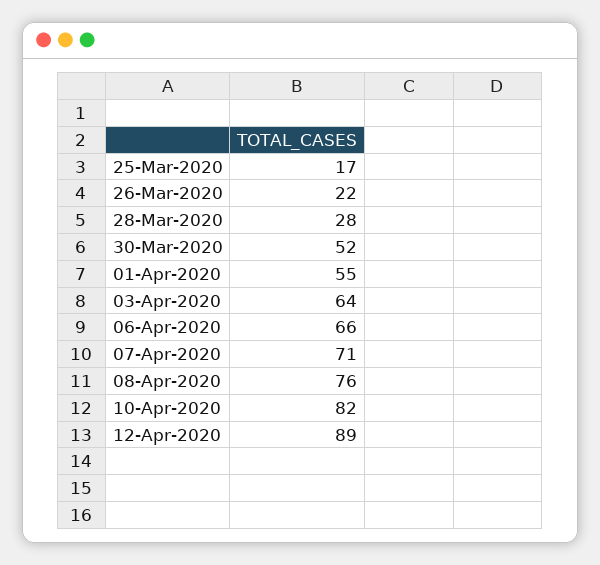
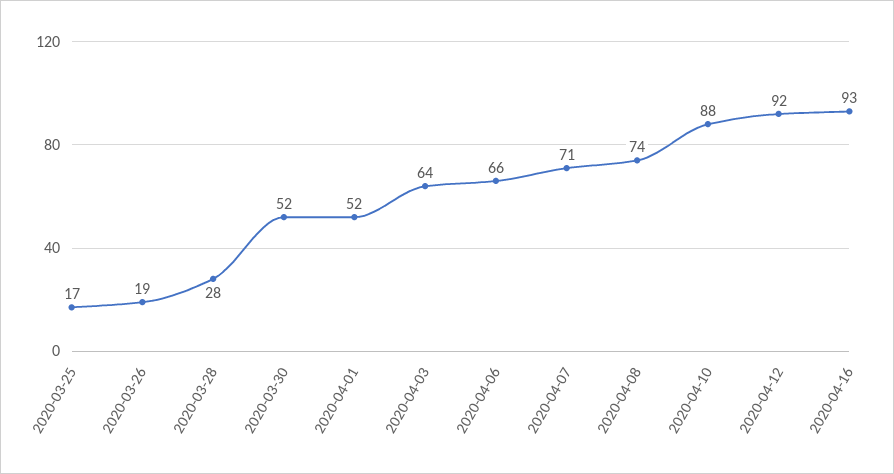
26-Mar-2020: 22 -> 19
01-Apr-2020: 55 -> 52
08-Apr-2020: 76 -> 74
10-Apr-2020: 82 -> 88
12-Apr-2020: 89 -> 92
2020-04-16: none -> 93

